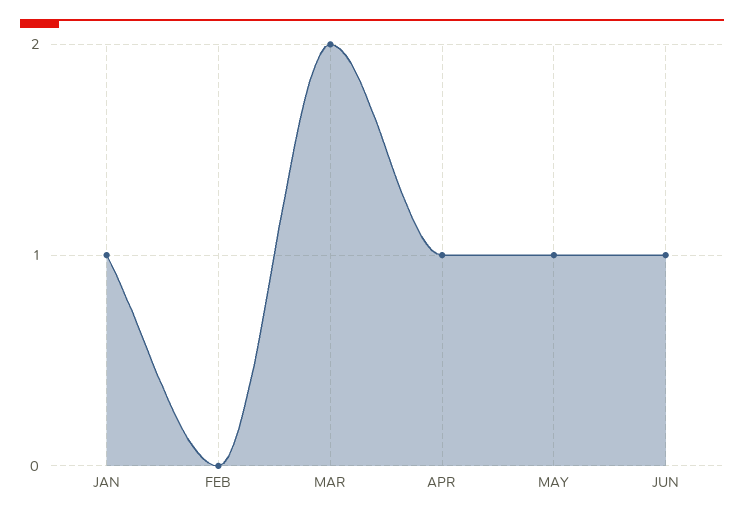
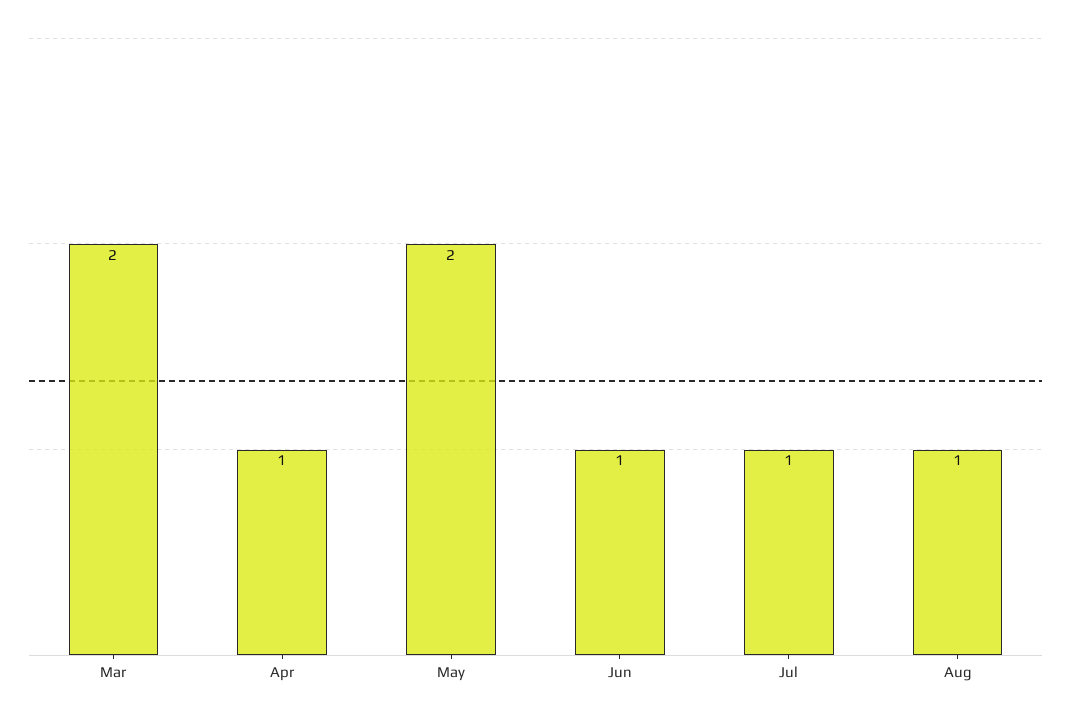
JAN: 1 -> none
FEB: 0 -> none
MAY: 1 -> 2
Jul: none -> 1
Aug: none -> 1

